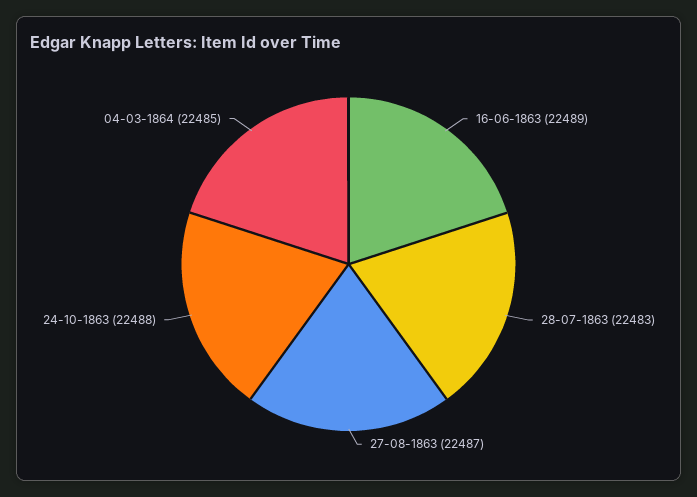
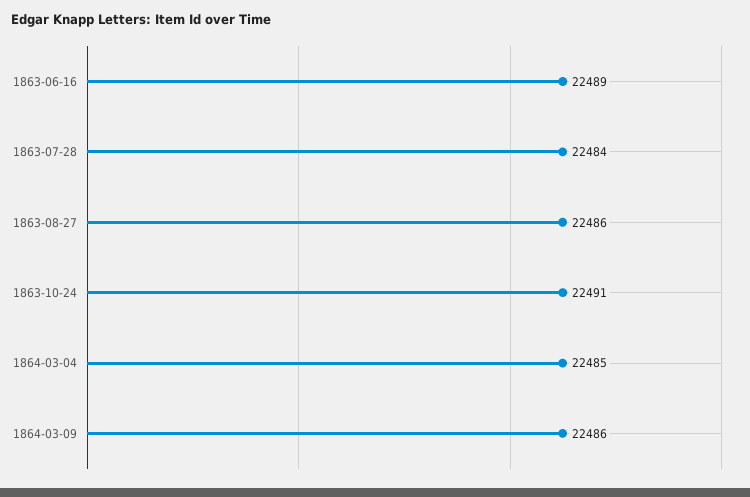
28-07-1863: 22483 -> 22484
27-08-1863: 22487 -> 22486
24-10-1863: 22488 -> 22491
1864-03-09: none -> 22486

